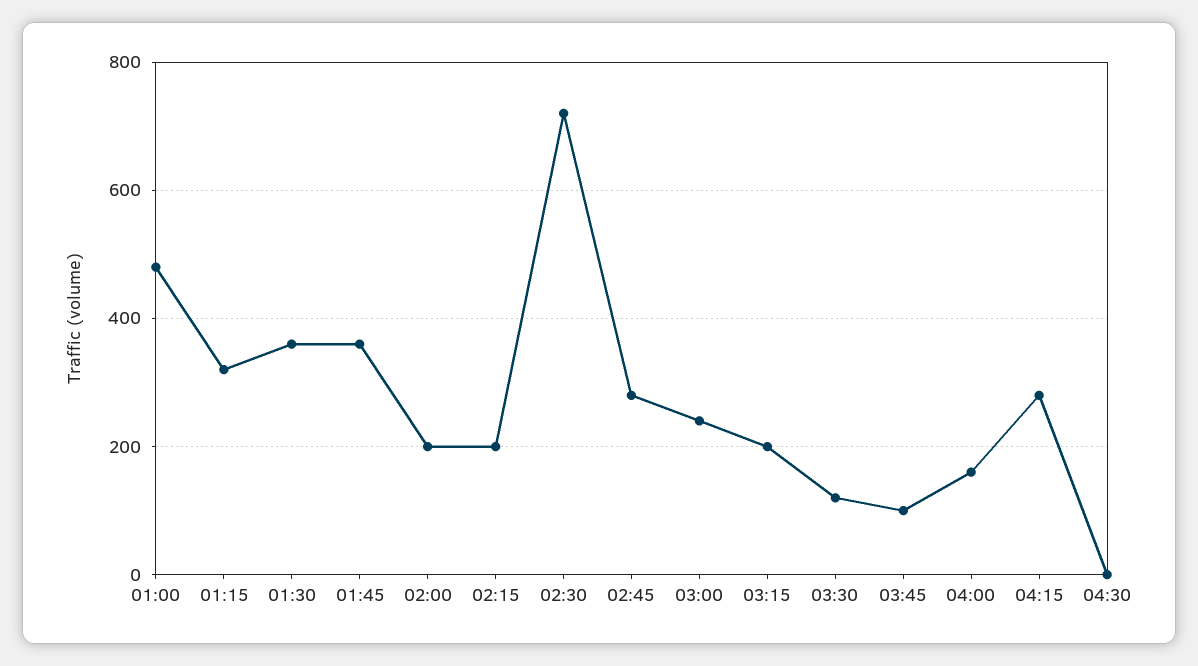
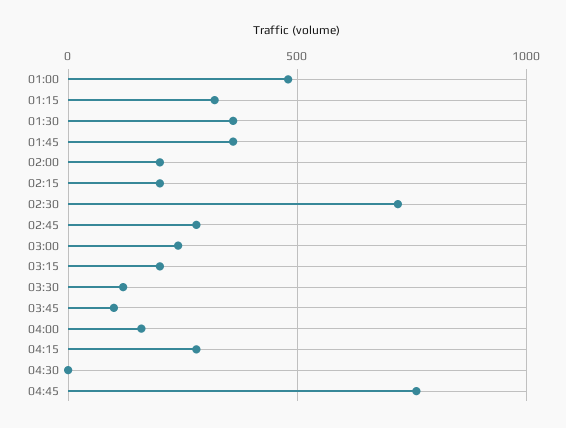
04:45: none -> 750

